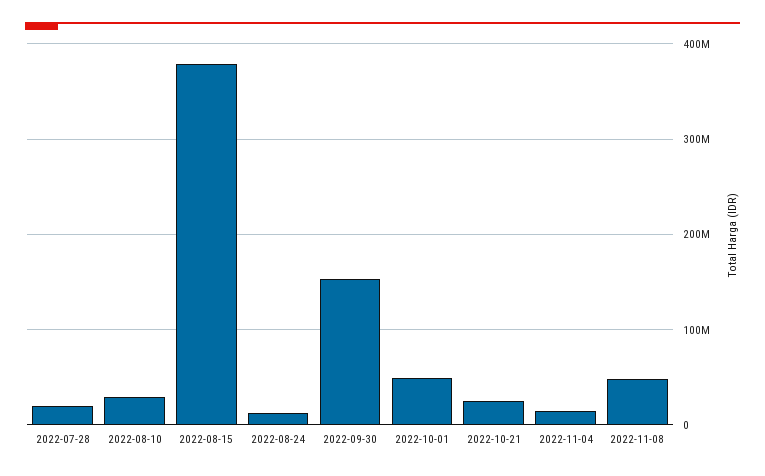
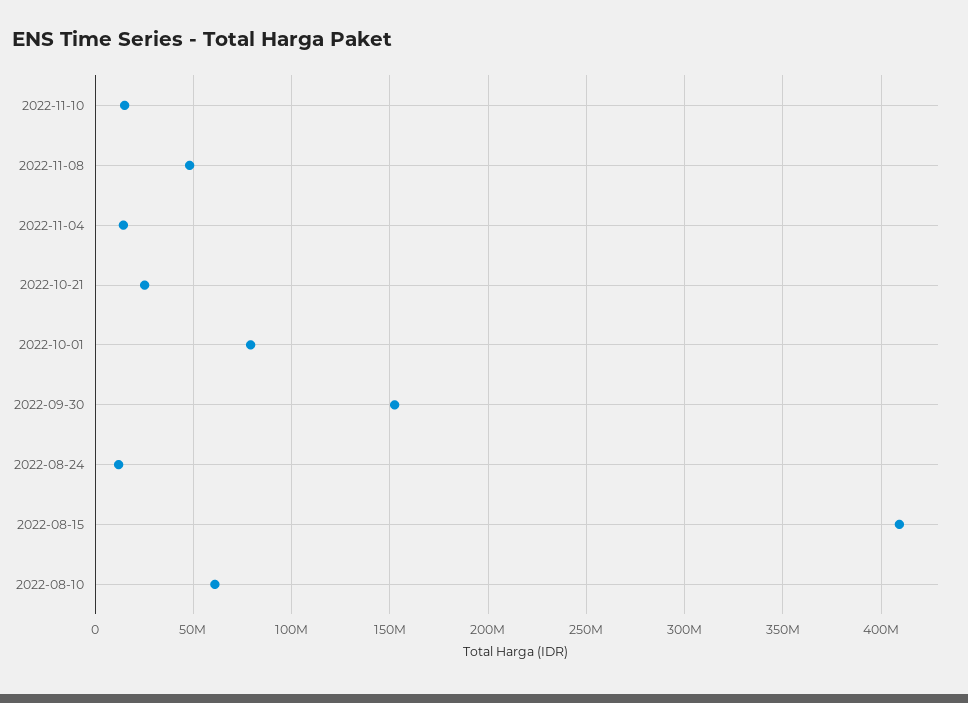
2022-07-28: 20000000 -> none
2022-08-10: 30000000 -> 60000000
2022-08-15: 380000000 -> 410000000
2022-10-01: 50000000 -> 80000000
2022-11-10: none -> 15000000

